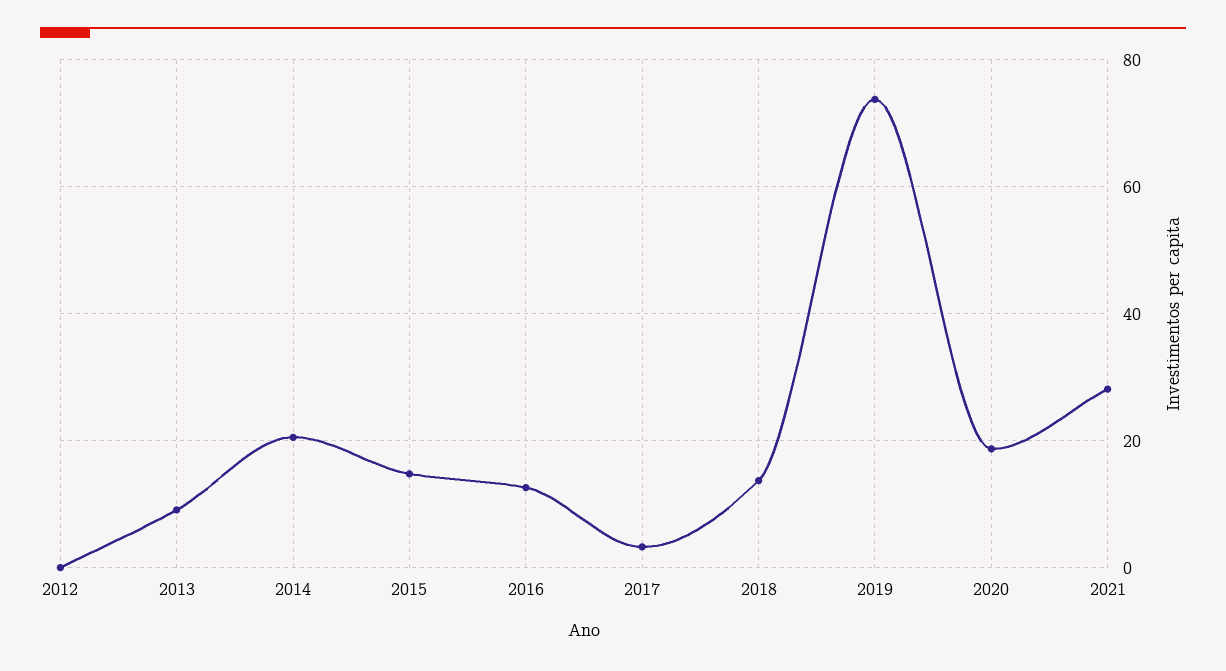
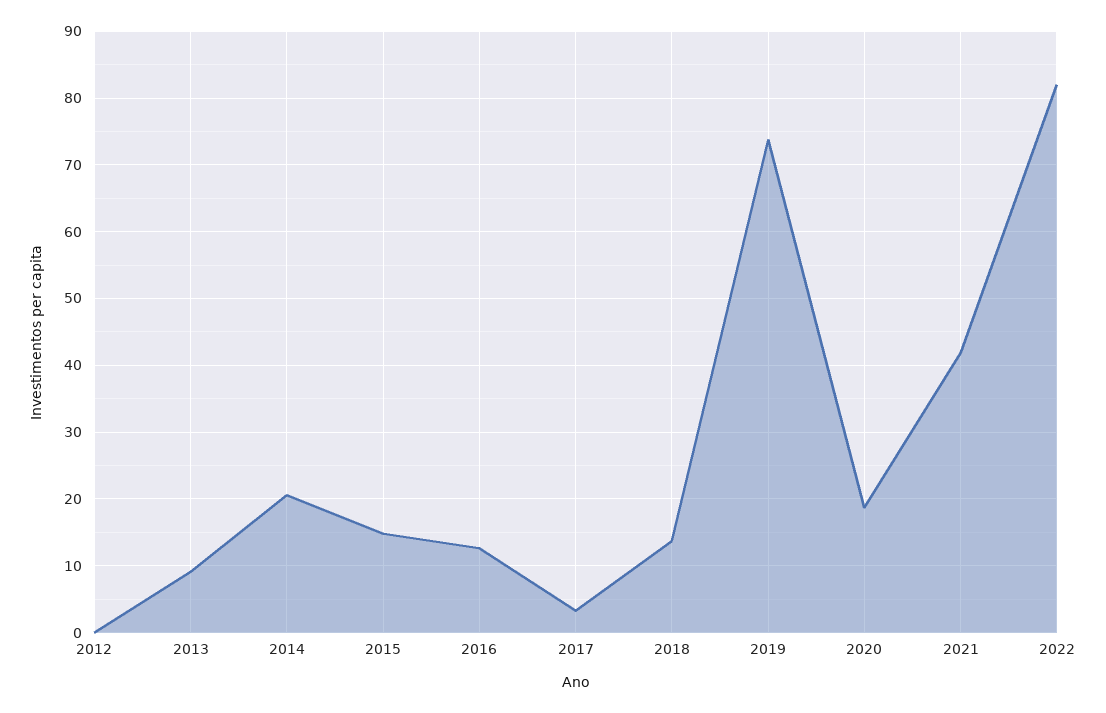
2021: 28 -> 42
2022: none -> 82

